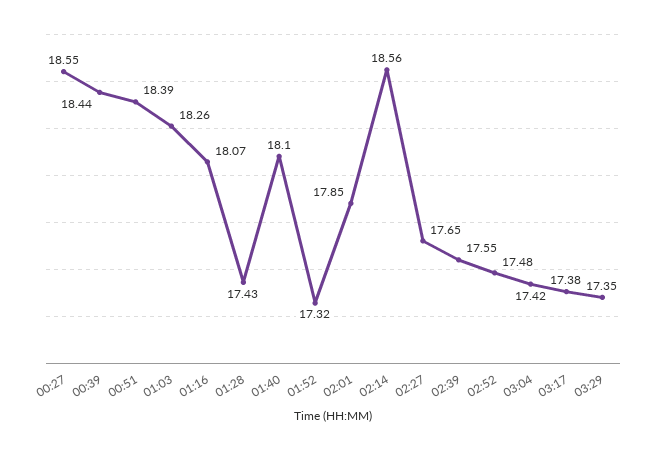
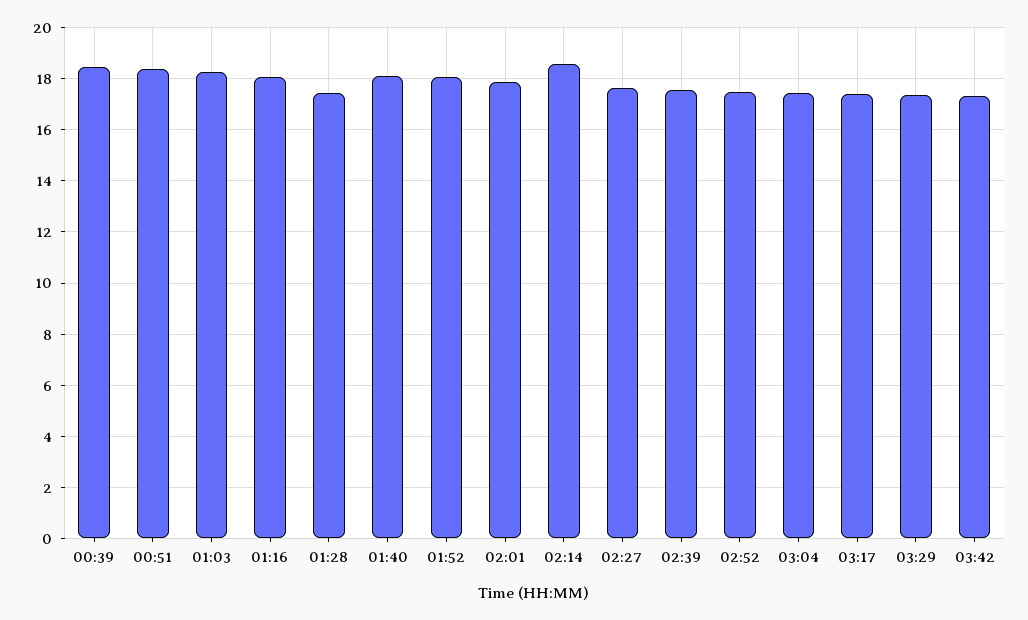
00:27: 18.55 -> none
01:52: 17.32 -> 18
03:42: none -> 17.25

